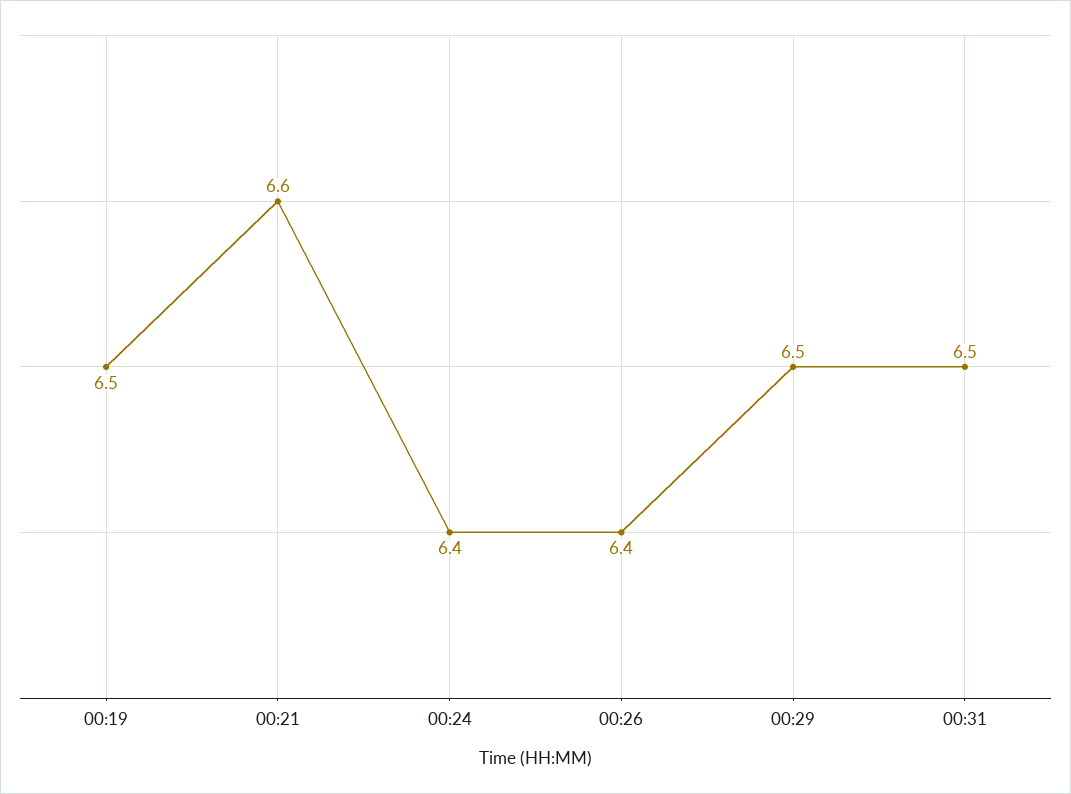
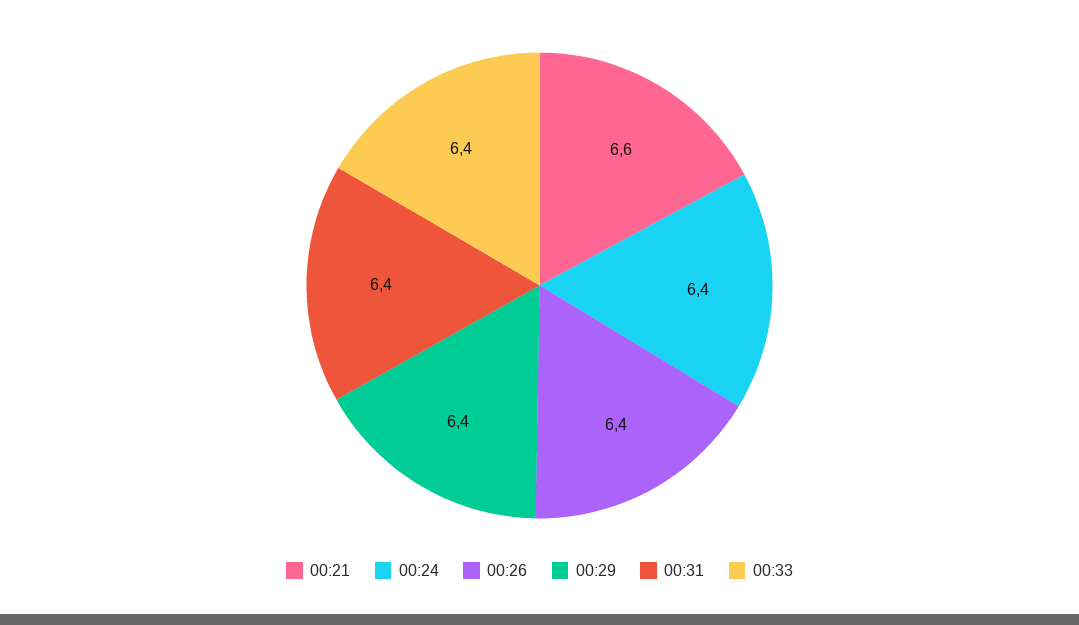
00:19: 6.5 -> none
00:29: 6.5 -> 6.4
00:31: 6.5 -> 6.4
00:33: none -> 6.4

